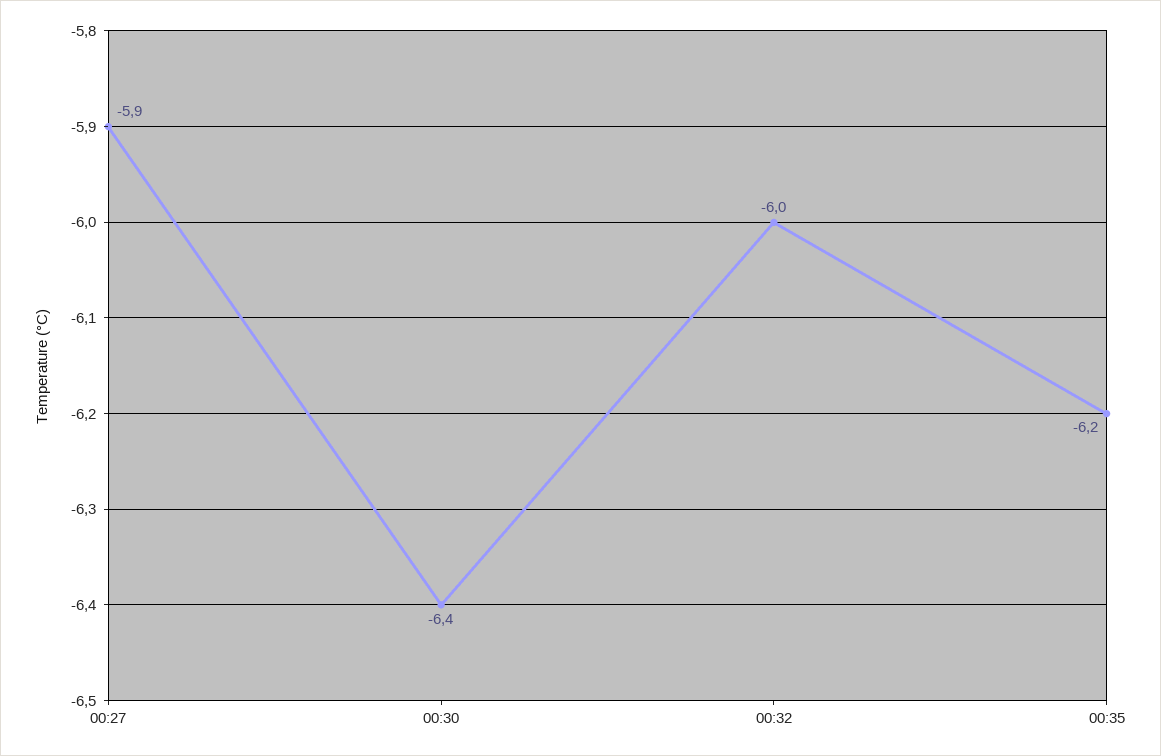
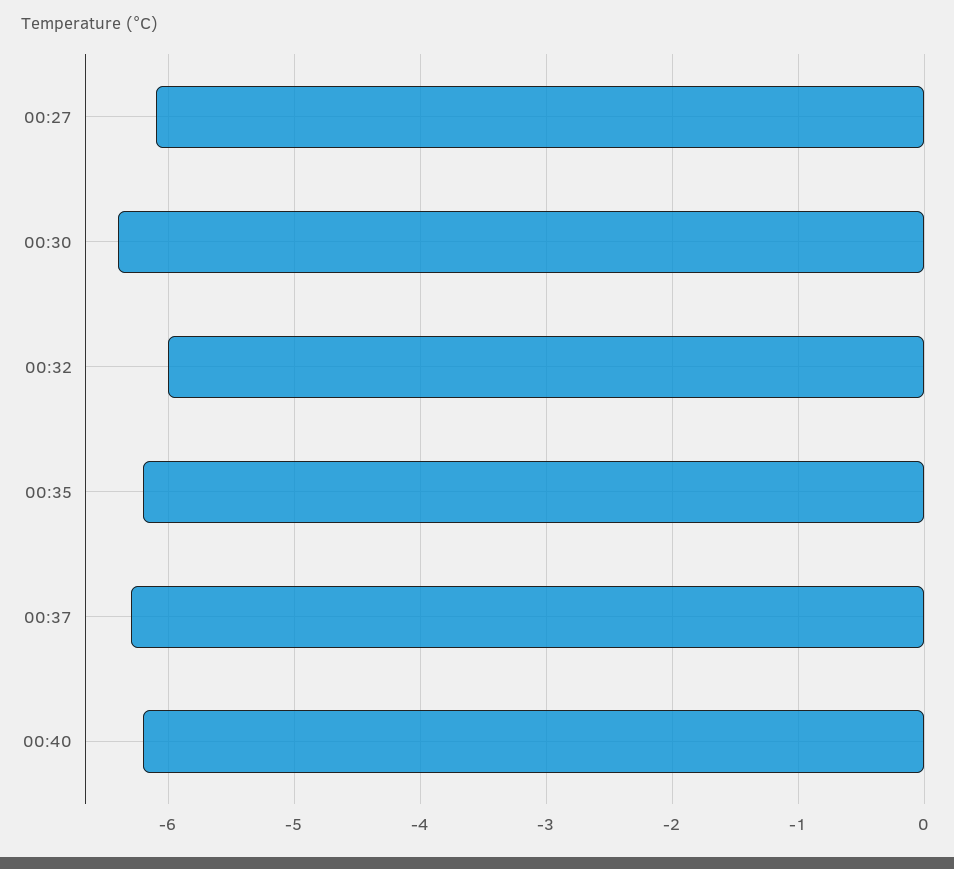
00:27: -5.9 -> -6.1
00:37: none -> -6.3
00:40: none -> -6.2

